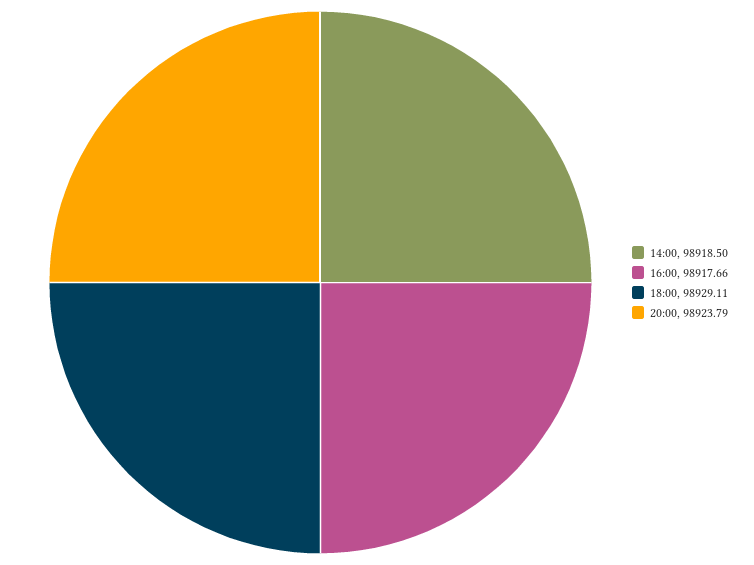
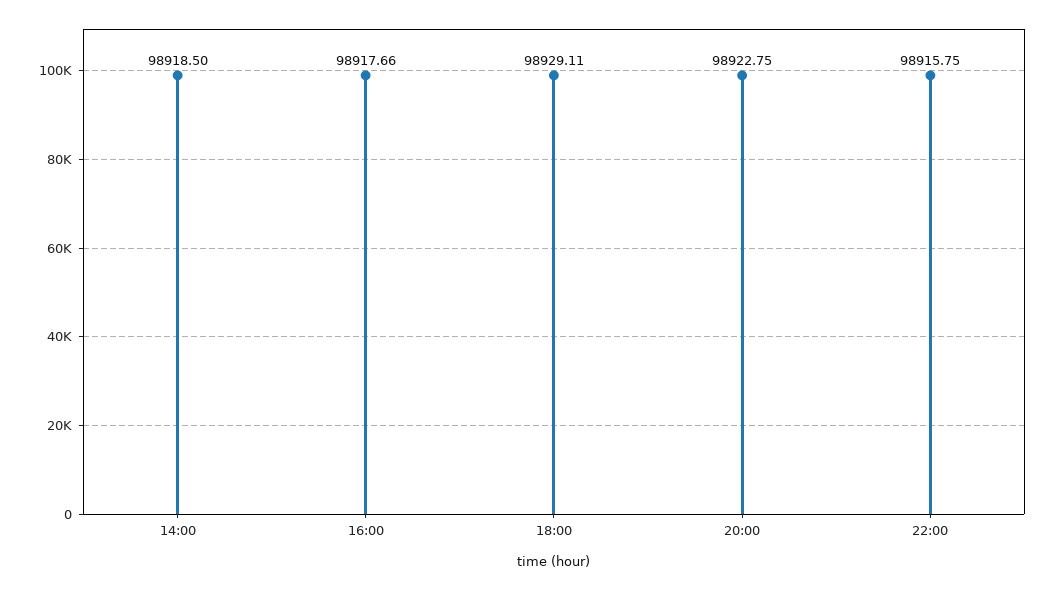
20:00: 98923.79 -> 98922.75
22:00: none -> 98915.75

